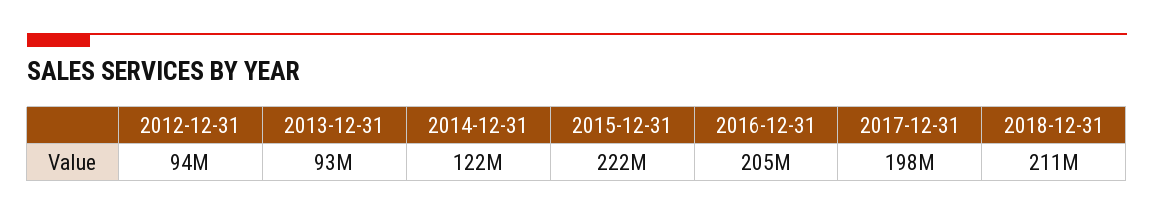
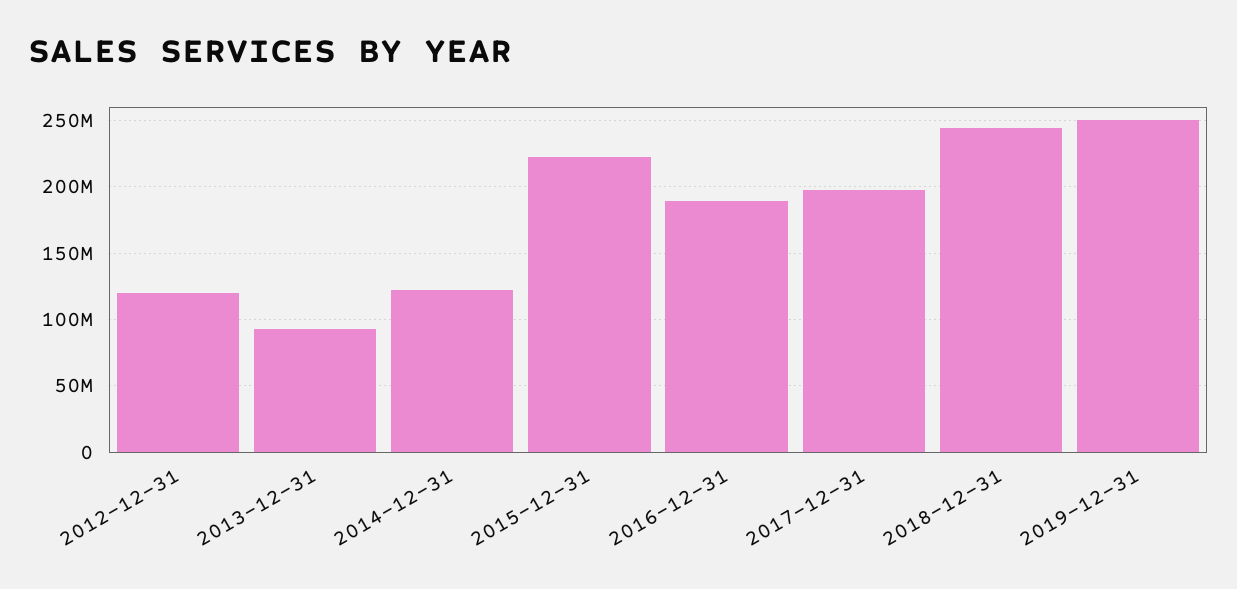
2012-12-31: 94000000 -> 120000000
2016-12-31: 205000000 -> 190000000
2018-12-31: 211000000 -> 245000000
2019-12-31: none -> 250000000

